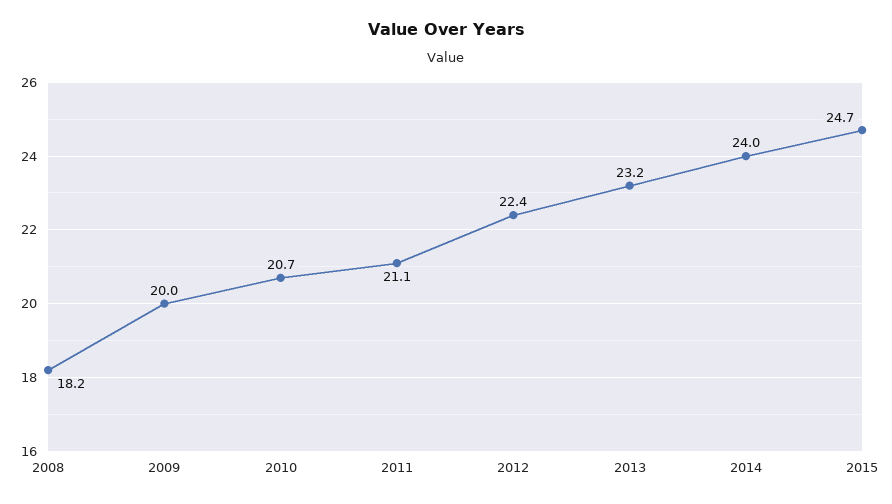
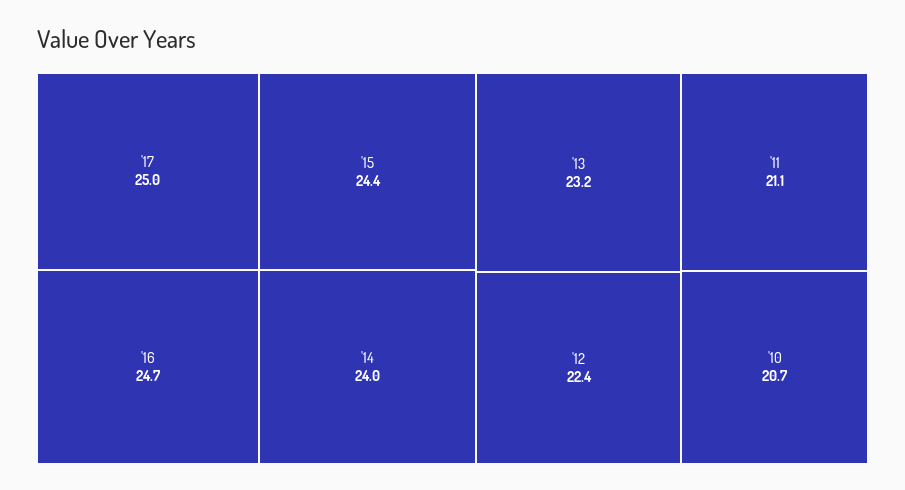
2008: 18.2 -> none
2009: 20 -> none
2015: 24.7 -> 24.4
'17: none -> 25
'16: none -> 24.7

